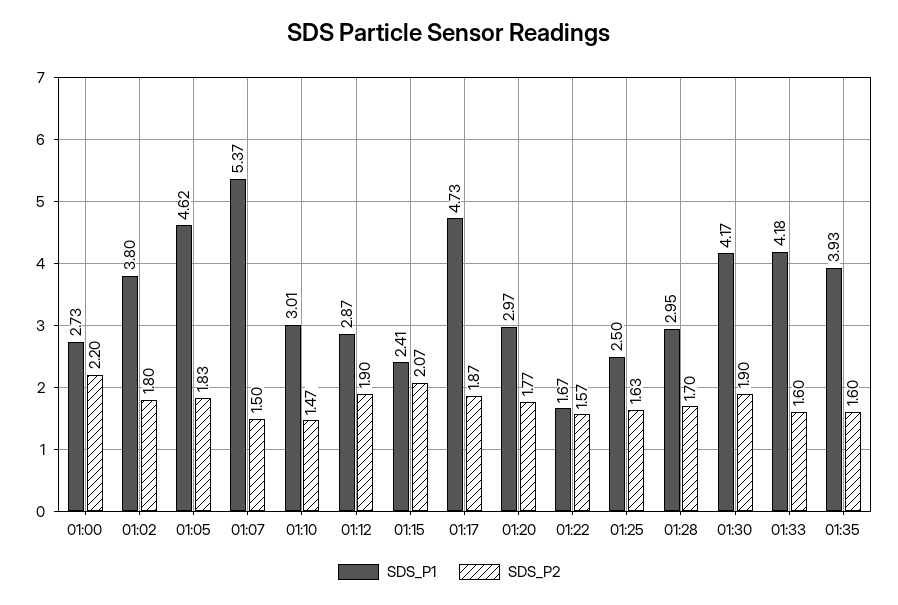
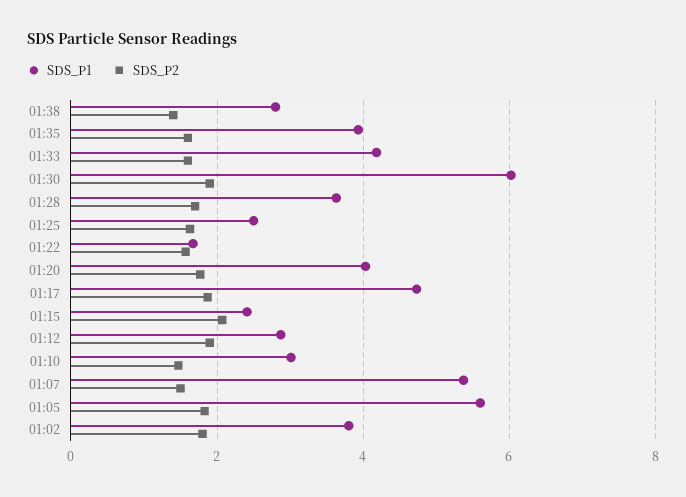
SDS_P1, 01:00: 2.73 -> none
SDS_P2, 01:00: 2.2 -> none
SDS_P1, 01:05: 4.62 -> 5.6
SDS_P1, 01:20: 2.97 -> 4
SDS_P1, 01:28: 2.95 -> 3.6
SDS_P1, 01:30: 4.17 -> 6
SDS_P1, 01:38: none -> 2.8
SDS_P2, 01:38: none -> 1.4

